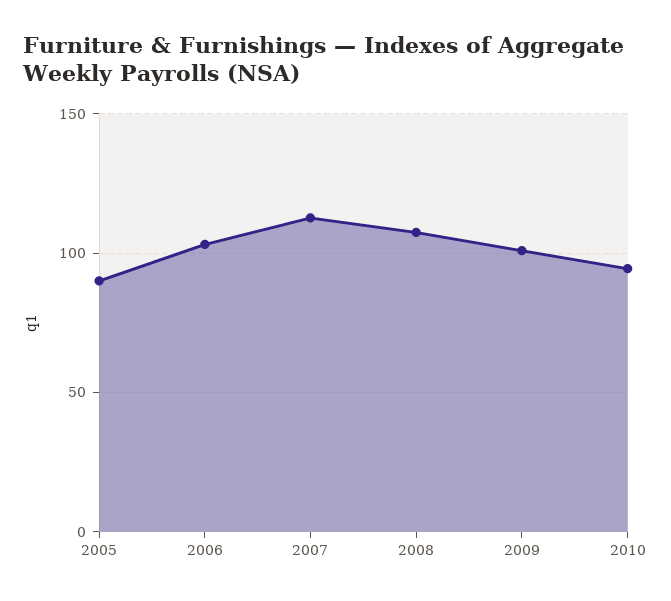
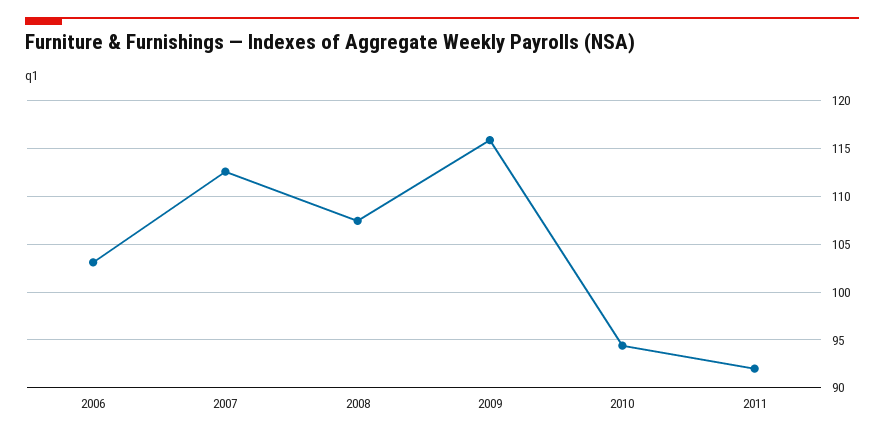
2005: 90 -> none
2009: 100 -> 116
2011: none -> 92

